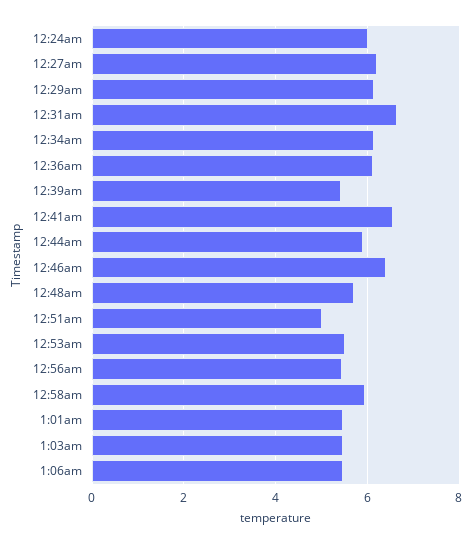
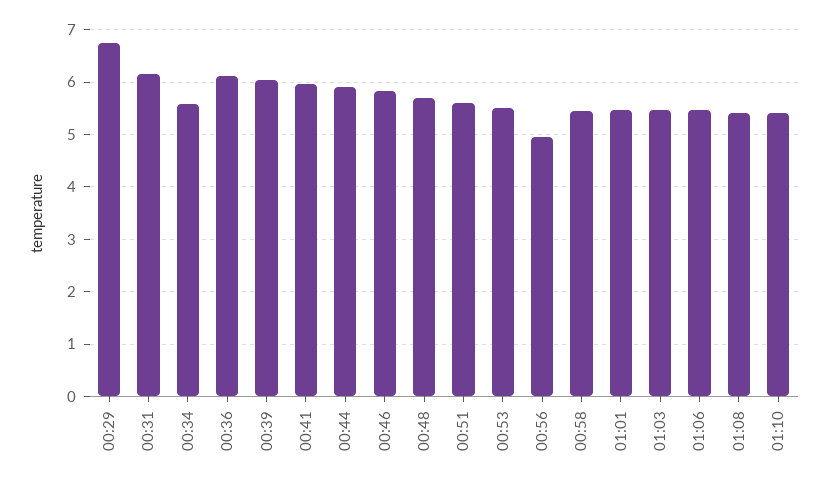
12:24am: 6 -> none
12:27am: 6.2 -> none
12:29am: 6.2 -> 6.8
12:31am: 6.6 -> 6.2
12:34am: 6.2 -> 5.6
12:39am: 5.4 -> 6
12:41am: 6.6 -> 6
12:46am: 6.4 -> 5.8
12:51am: 5 -> 5.6
12:56am: 5.4 -> 5
12:58am: 6 -> 5.4
01:08: none -> 5.4
01:10: none -> 5.4

